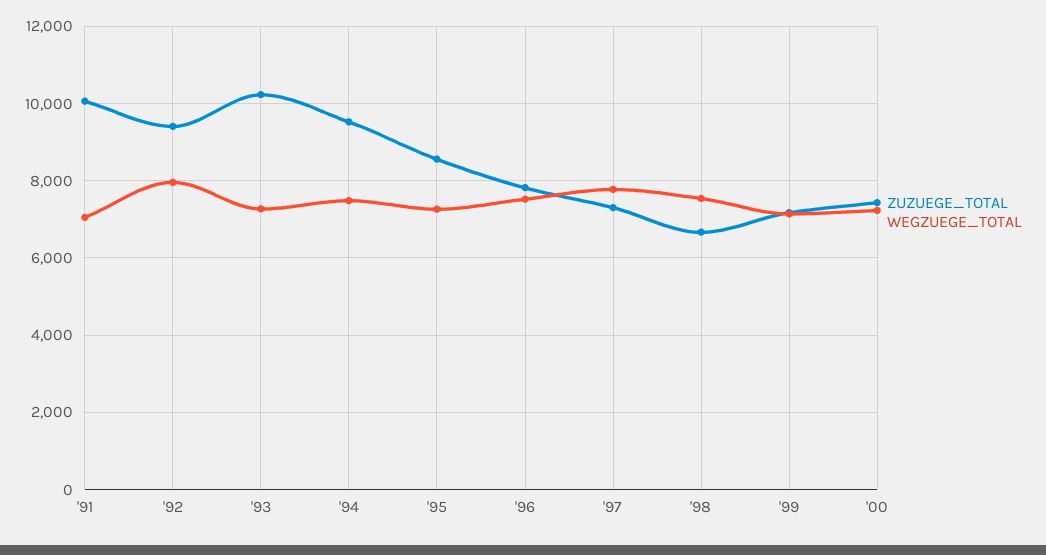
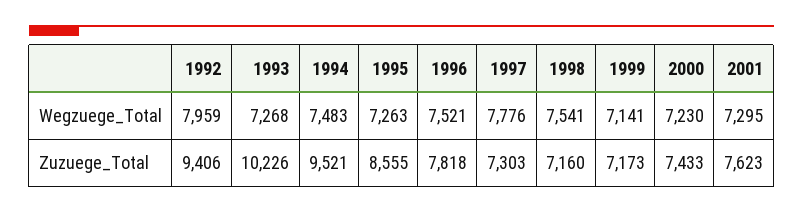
ZUZUEGE_TOTAL, '91: 10000 -> none
WEGZUEGE_TOTAL, '91: 7000 -> none
ZUZUEGE_TOTAL, '98: 6600 -> 7160
WEGZUEGE_TOTAL, 2001: none -> 7295
ZUZUEGE_TOTAL, 2001: none -> 7623

